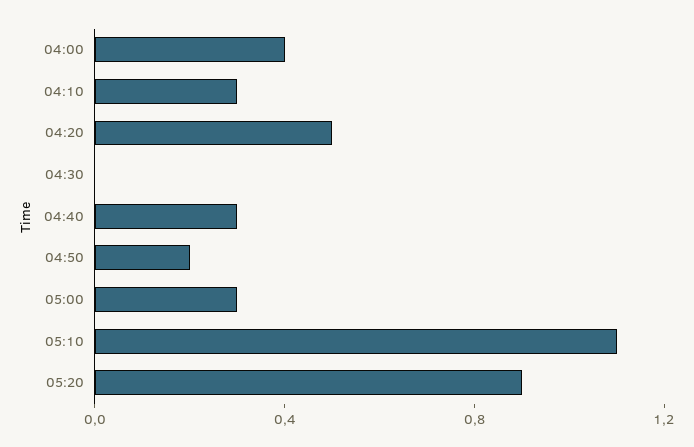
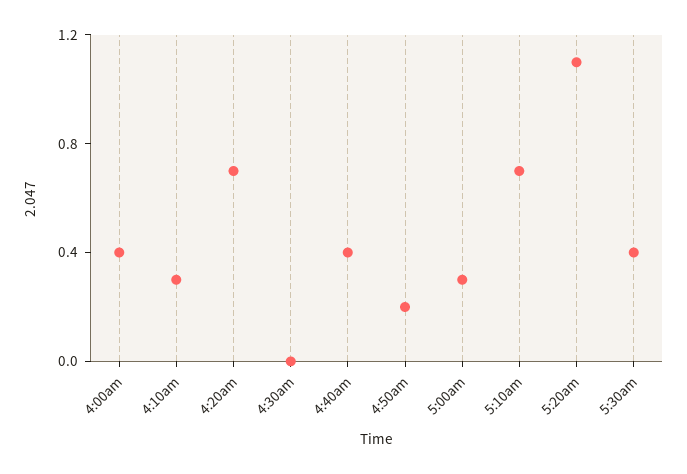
04:20: 0.5 -> 0.7
04:40: 0.3 -> 0.4
05:10: 1.1 -> 0.7
05:20: 0.9 -> 1.1
5:30am: none -> 0.4

